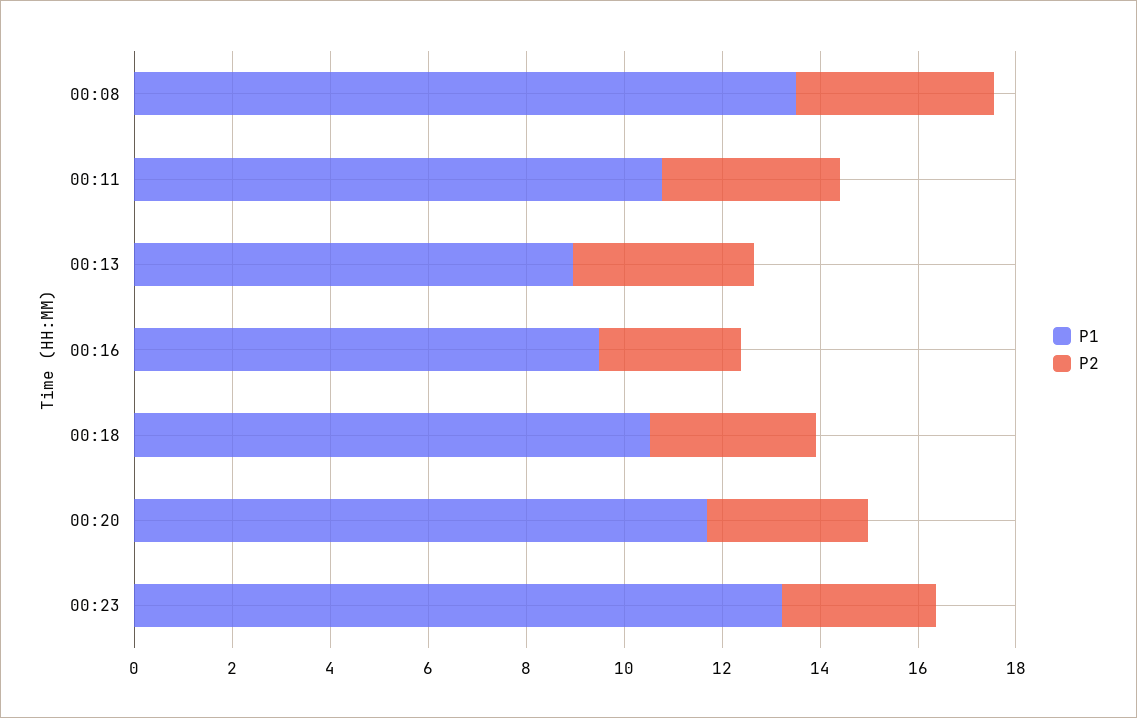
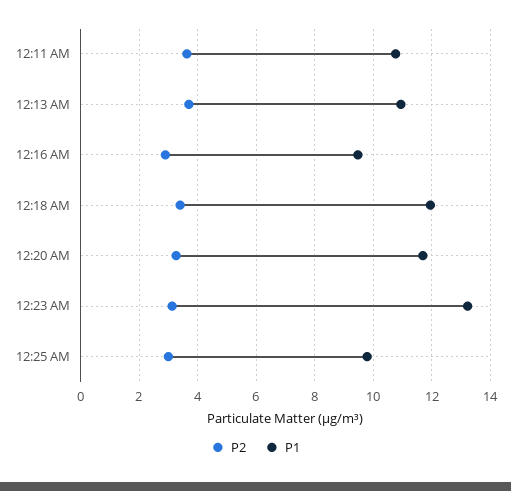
P1, 00:08: 13.5 -> none
P2, 00:08: 4 -> none
P1, 00:13: 9 -> 11
P1, 00:18: 10.5 -> 12
P2, 12:25 AM: none -> 3
P1, 12:25 AM: none -> 9.75

